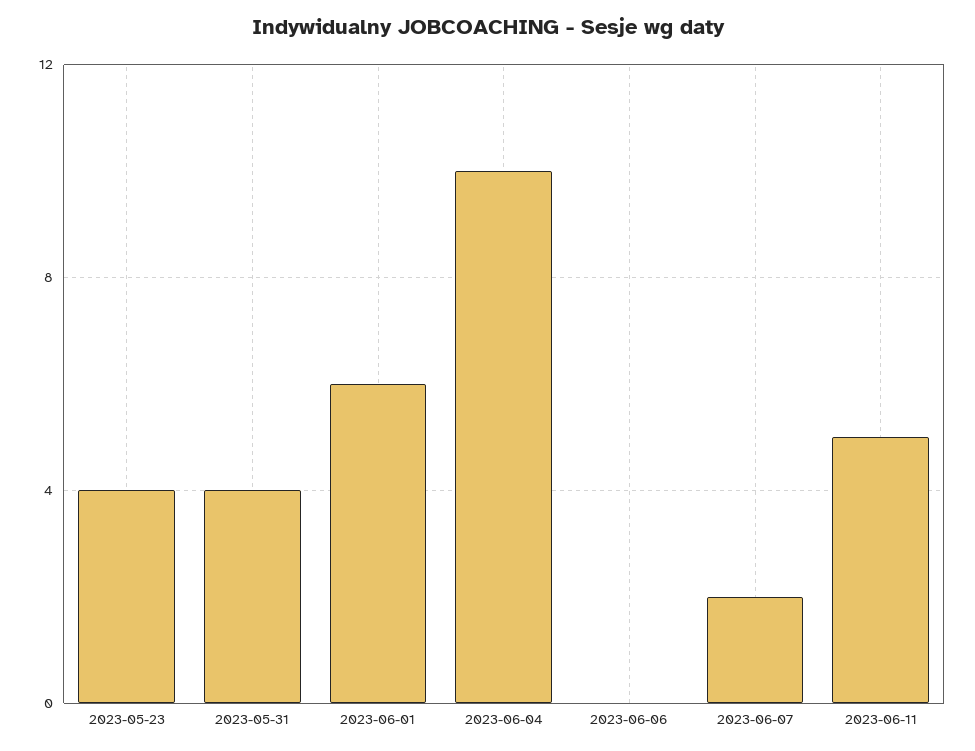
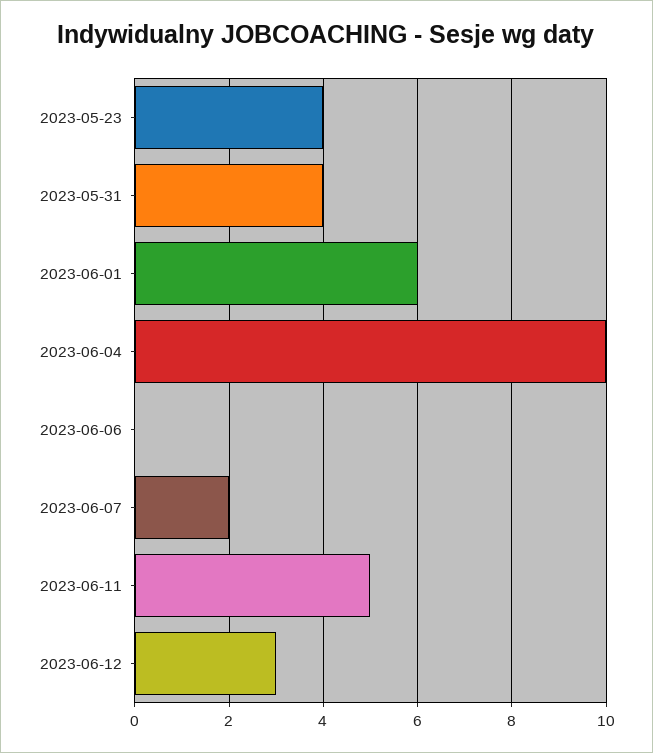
2023-06-12: none -> 3

